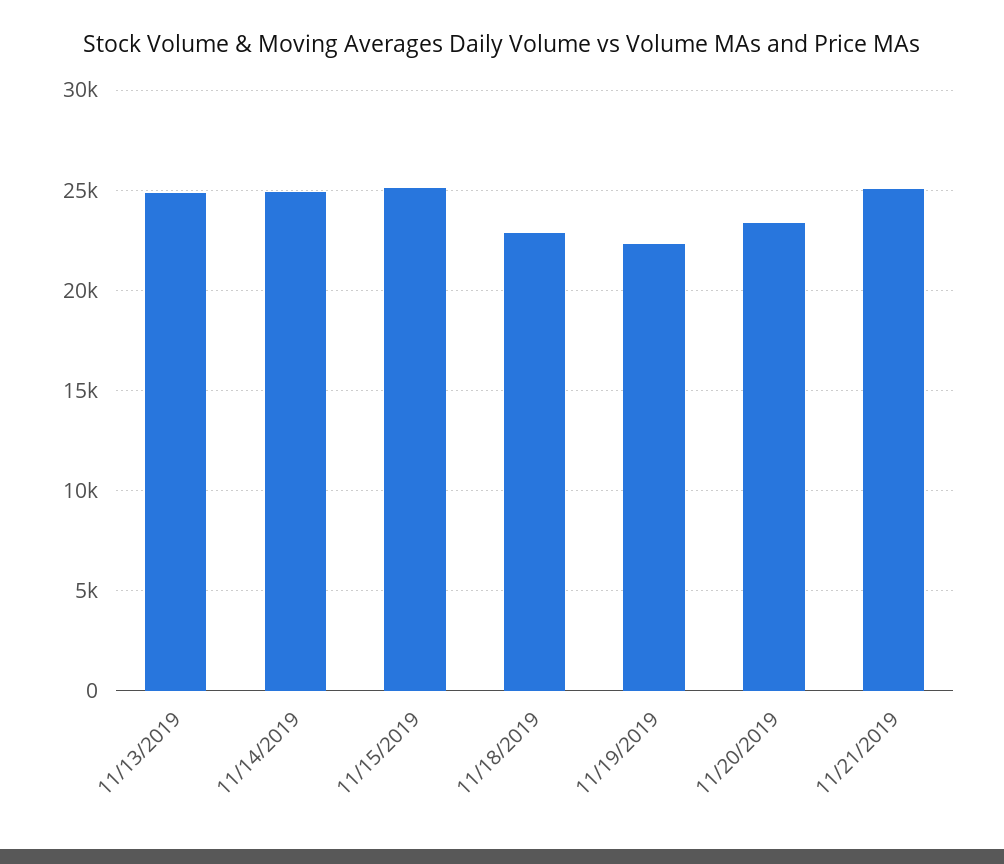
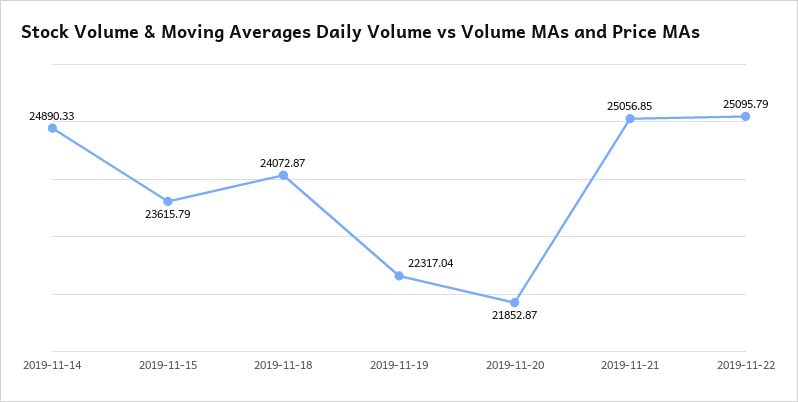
11/13/2019: 25000 -> none
11/15/2019: 25000 -> 23615.79
11/18/2019: 23000 -> 24072.87
11/20/2019: 23500 -> 21852.87
2019-11-22: none -> 25095.79

